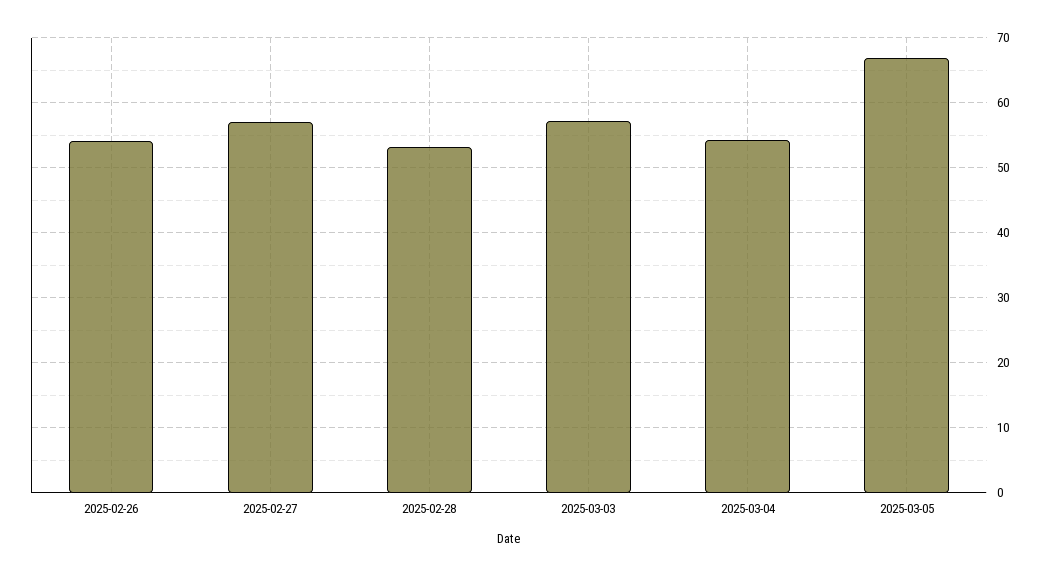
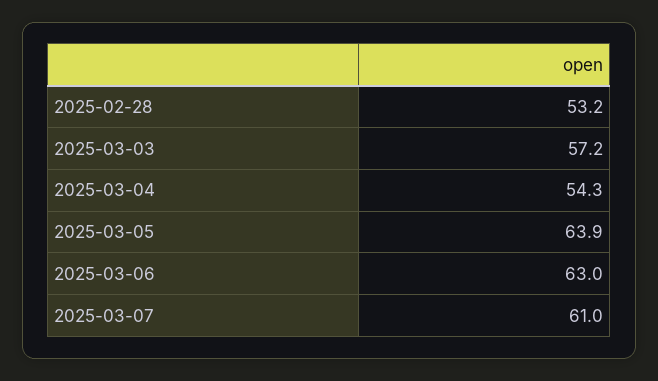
2025-02-26: 54 -> none
2025-02-27: 57 -> none
2025-03-05: 67 -> 63.9
2025-03-06: none -> 63
2025-03-07: none -> 61

